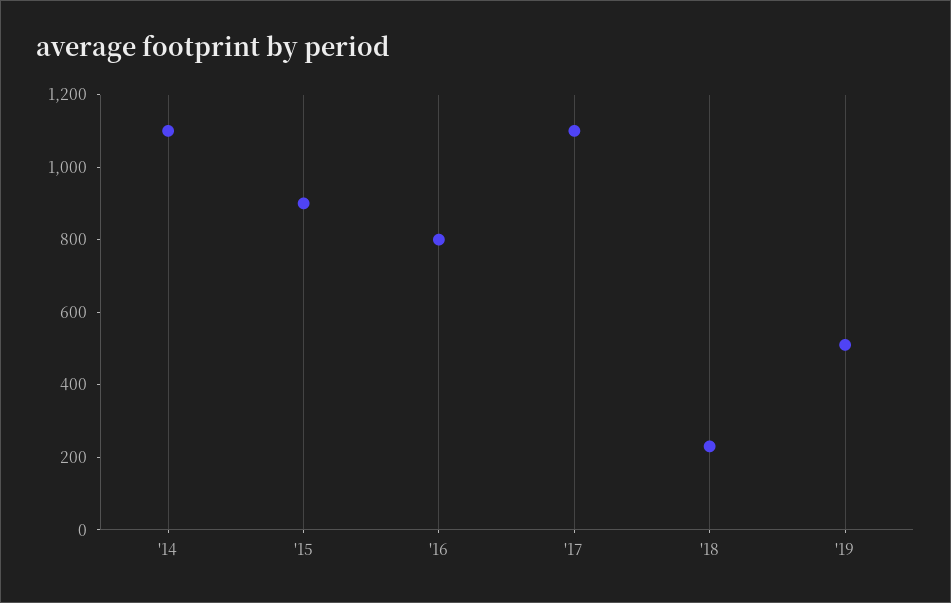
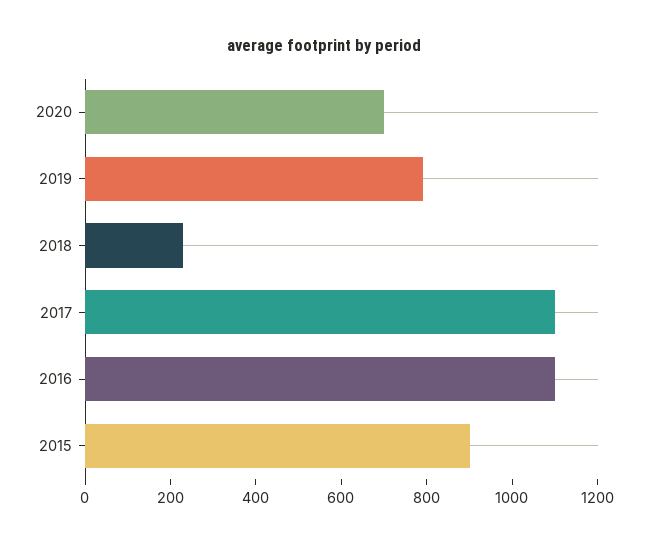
'14: 1100 -> none
'16: 800 -> 1100
'19: 500 -> 800
2020: none -> 700

